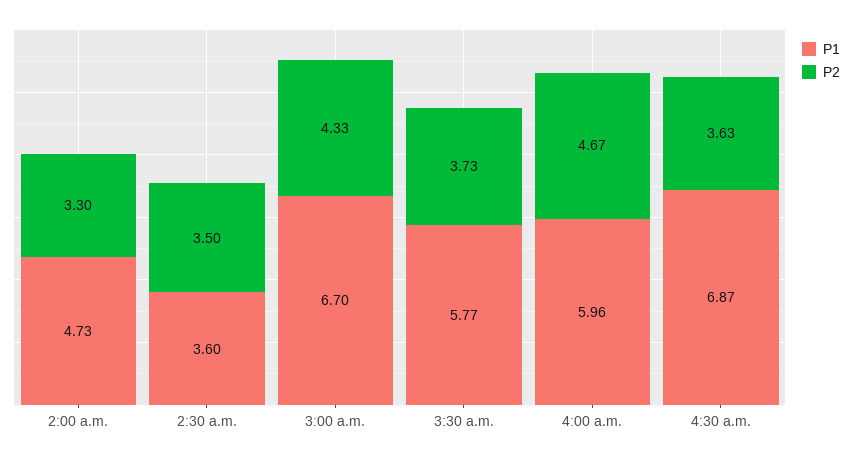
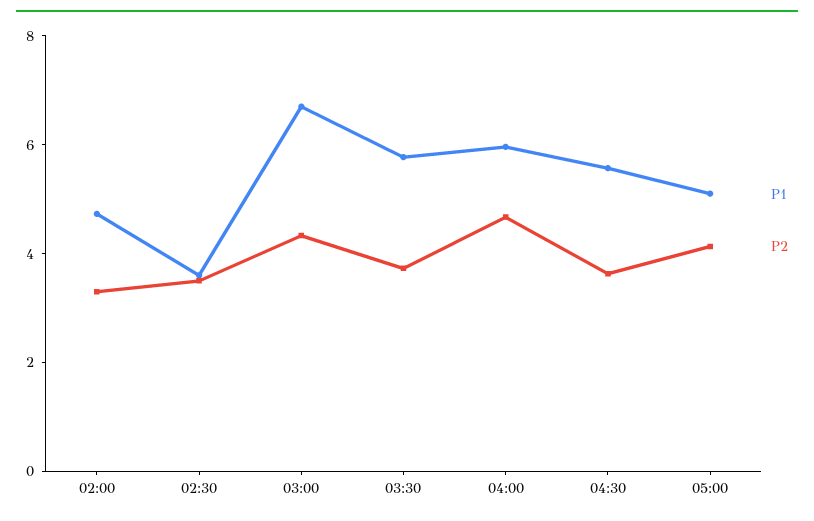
P1, 4:30 a.m.: 6.87 -> 5.5
P1, 05:00: none -> 5
P2, 05:00: none -> 4

